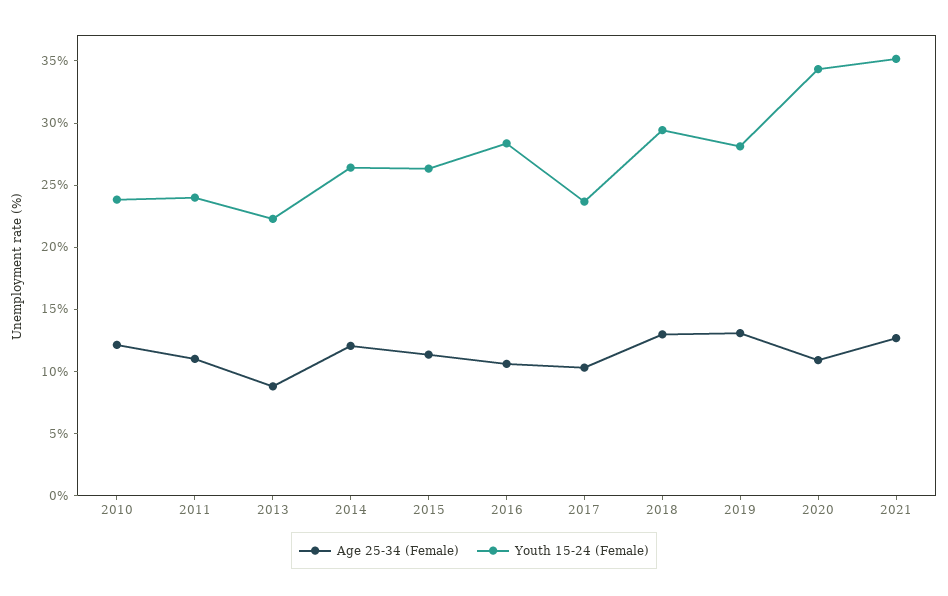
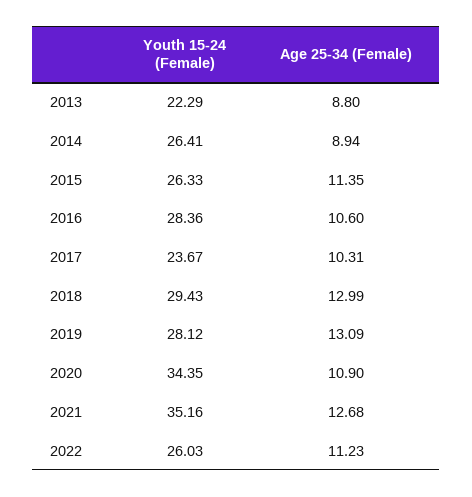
Age 25-34 (Female), 2010: 12 -> none
Youth 15-24 (Female), 2010: 24 -> none
Age 25-34 (Female), 2011: 11 -> none
Youth 15-24 (Female), 2011: 24 -> none
Age 25-34 (Female), 2014: 12 -> 8.94
Youth 15-24 (Female), 2022: none -> 26.03
Age 25-34 (Female), 2022: none -> 11.23

